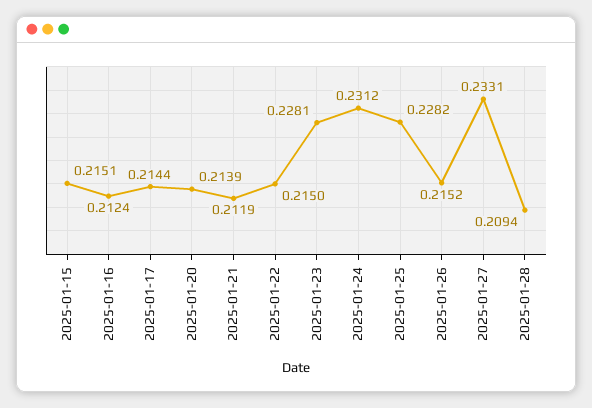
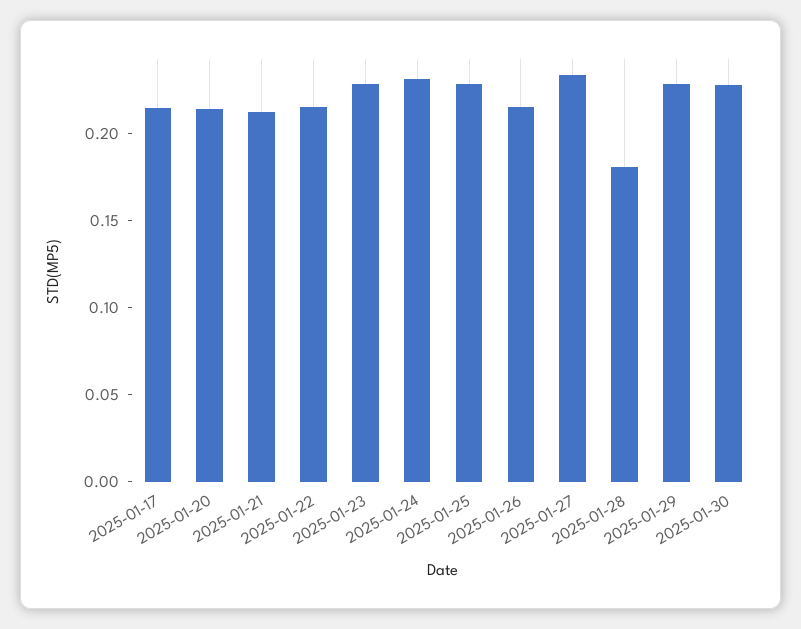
2025-01-15: 0.2151 -> none
2025-01-16: 0.2124 -> none
2025-01-28: 0.2094 -> 0.18
2025-01-29: none -> 0.23
2025-01-30: none -> 0.23

